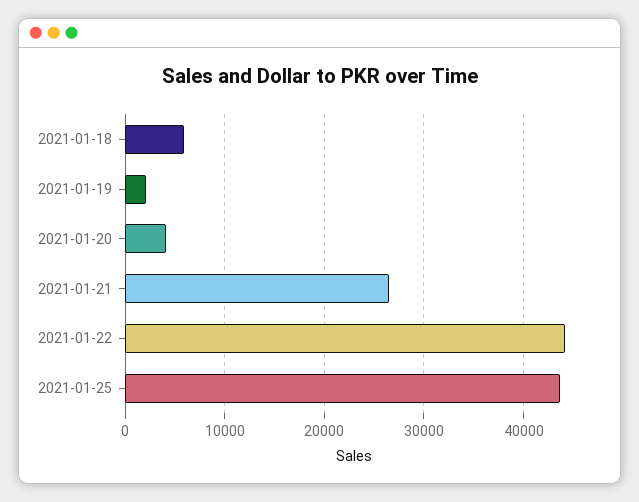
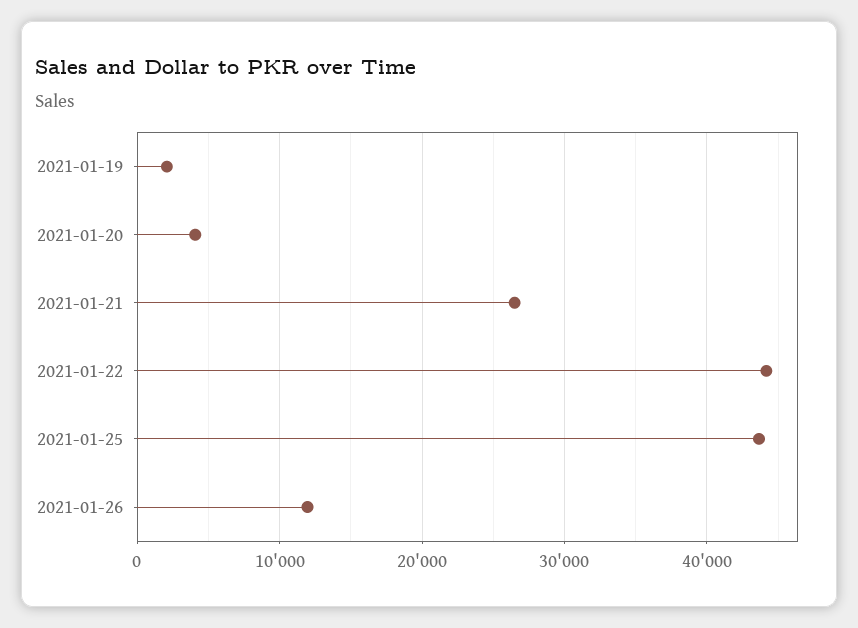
2021-01-18: 6000 -> none
2021-01-26: none -> 12000

